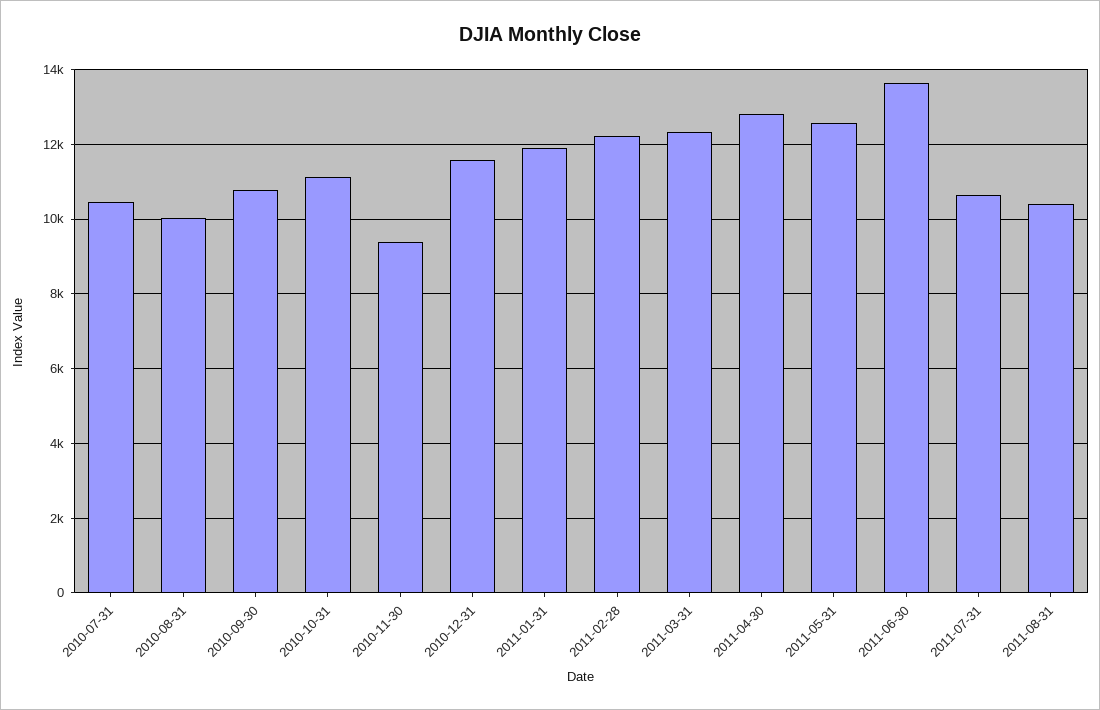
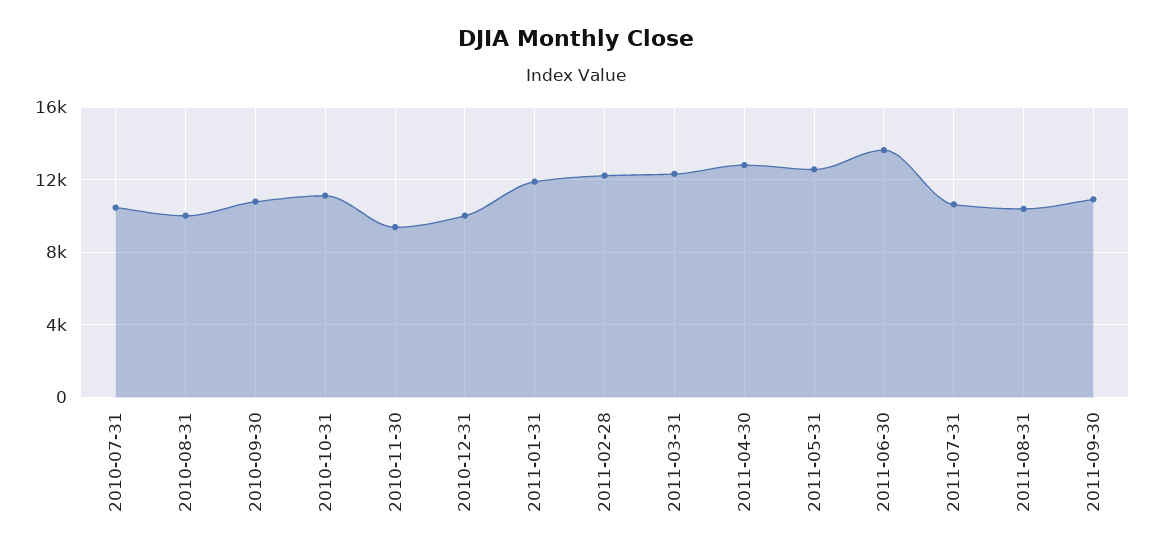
2010-12-31: 11600 -> 10000
2011-09-30: none -> 11000

